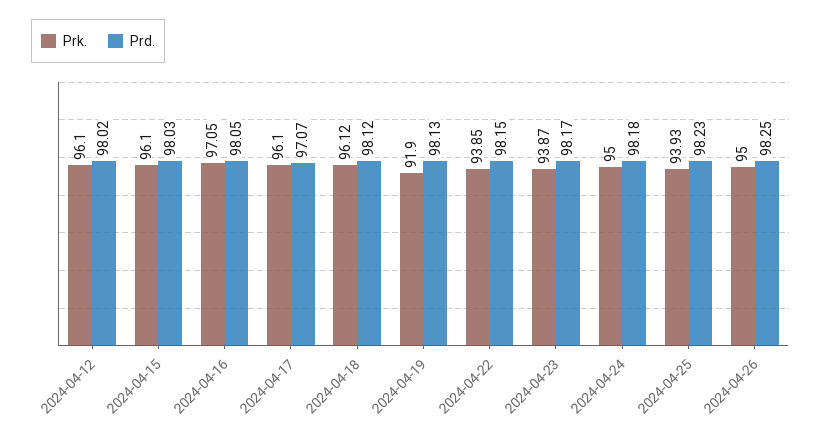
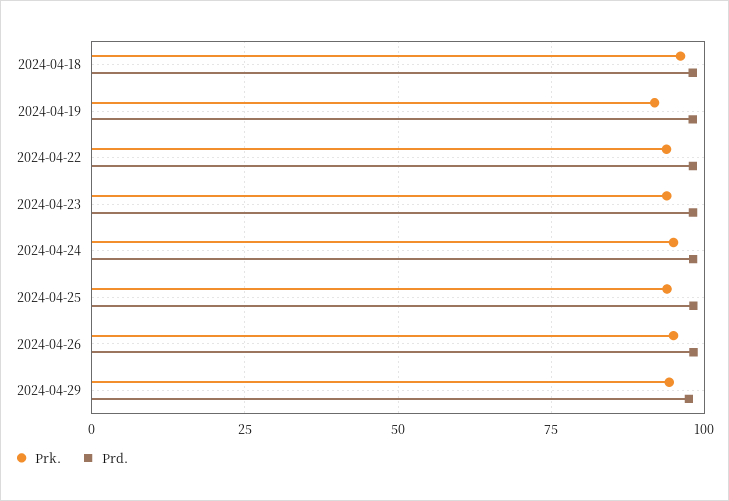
Prk., 2024-04-12: 96.1 -> none
Prd., 2024-04-12: 98.02 -> none
Prk., 2024-04-15: 96.1 -> none
Prd., 2024-04-15: 98.03 -> none
Prk., 2024-04-16: 97.05 -> none
Prd., 2024-04-16: 98.05 -> none
Prk., 2024-04-17: 96.1 -> none
Prd., 2024-04-17: 97.07 -> none
Prk., 2024-04-29: none -> 95
Prd., 2024-04-29: none -> 97.5

